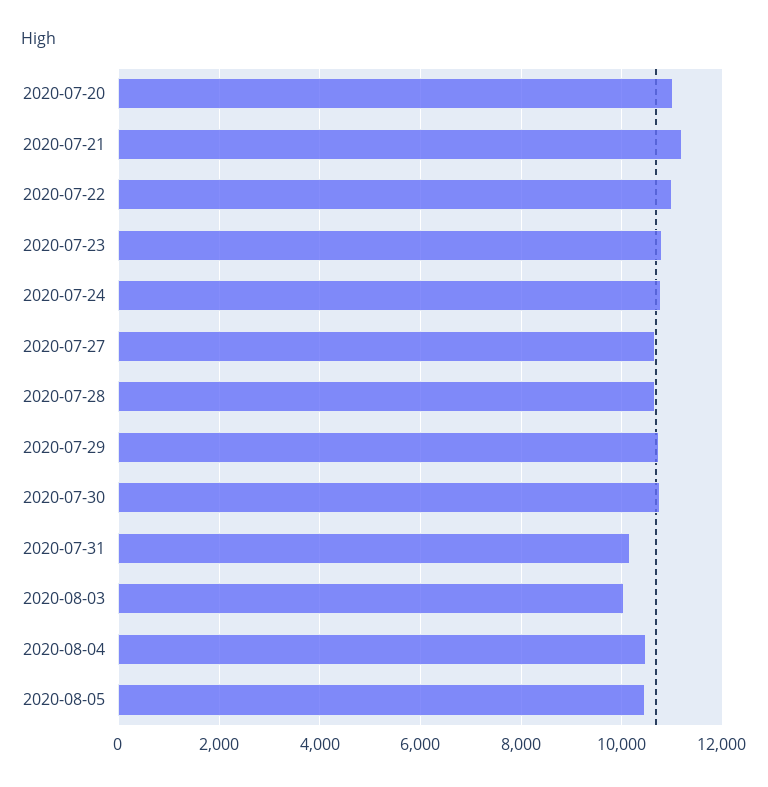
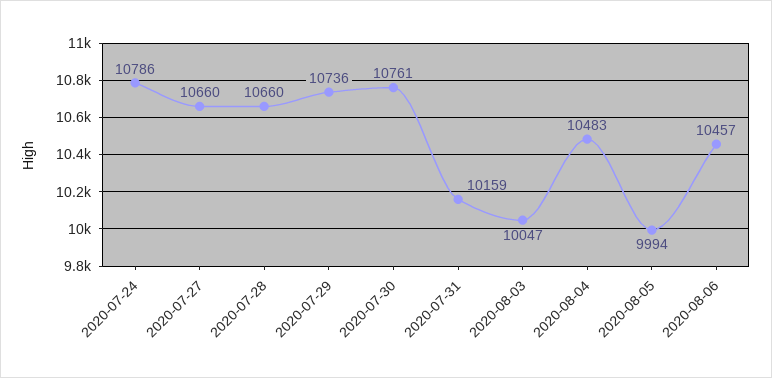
2020-07-20: 11000 -> none
2020-07-21: 11200 -> none
2020-07-22: 11000 -> none
2020-07-23: 10800 -> none
2020-08-05: 10400 -> 9994
2020-08-06: none -> 10457

